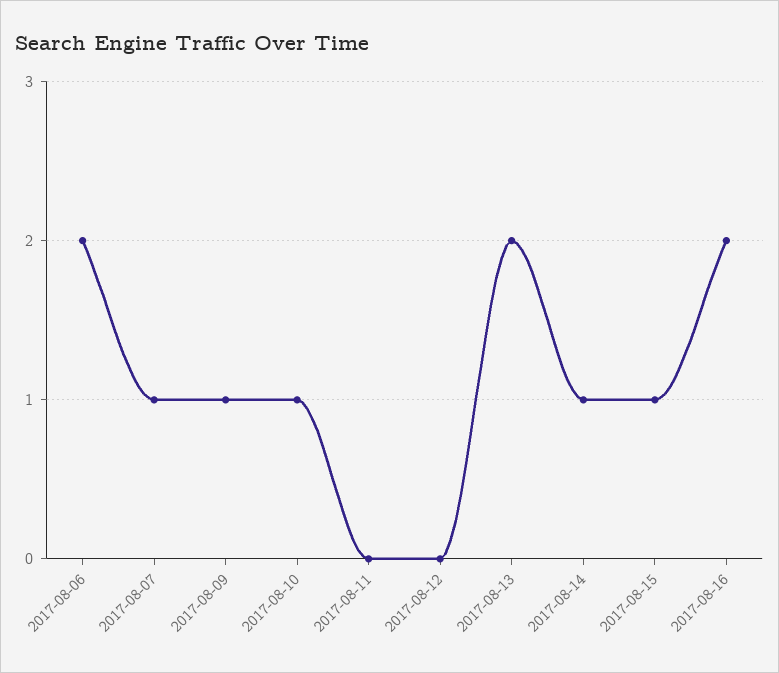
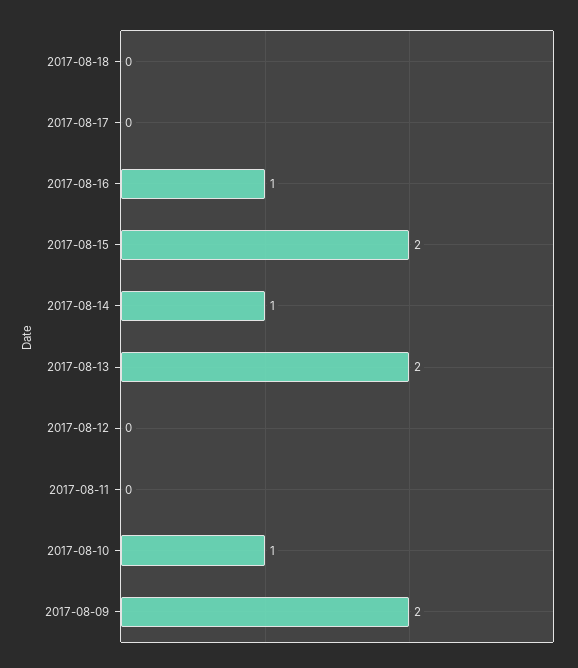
2017-08-06: 2 -> none
2017-08-07: 1 -> none
2017-08-09: 1 -> 2
2017-08-15: 1 -> 2
2017-08-16: 2 -> 1
2017-08-18: none -> 0
2017-08-17: none -> 0

